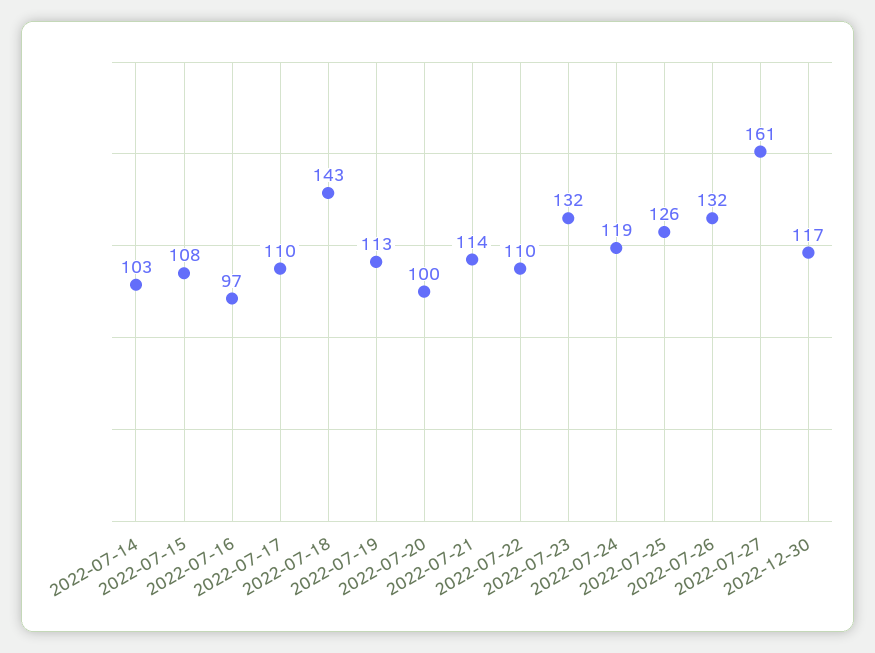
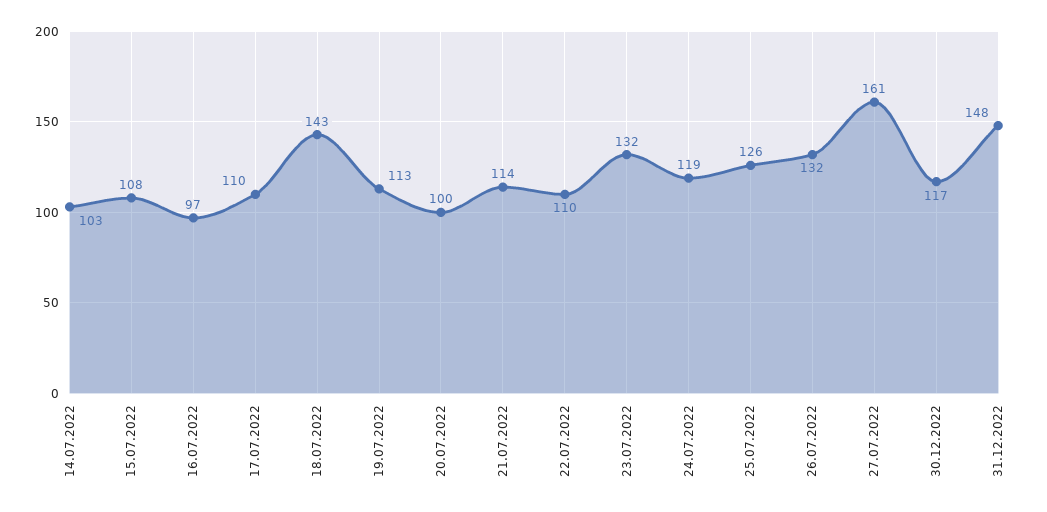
31.12.2022: none -> 148

